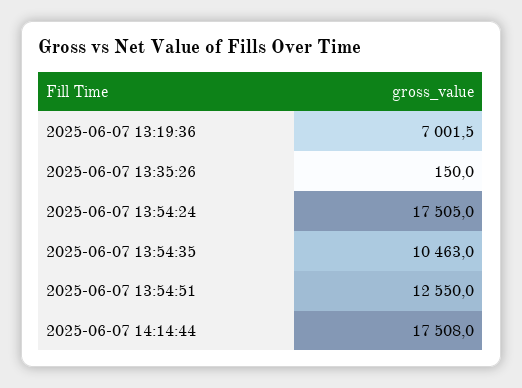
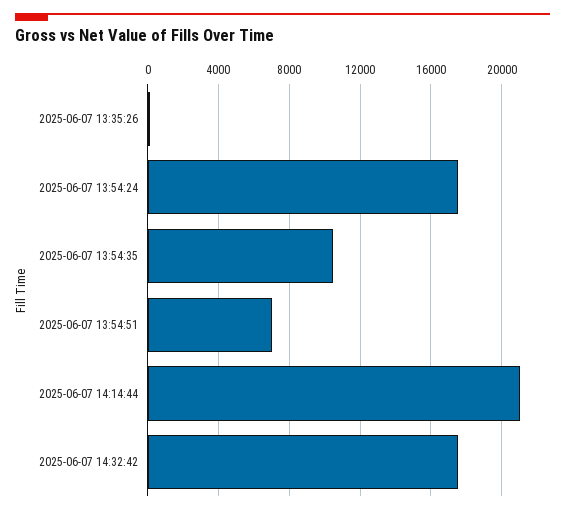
2025-06-07 13:19:36: 7001.5 -> none
2025-06-07 13:54:51: 12550 -> 7000
2025-06-07 14:14:44: 17508 -> 21000
2025-06-07 14:32:42: none -> 17500

